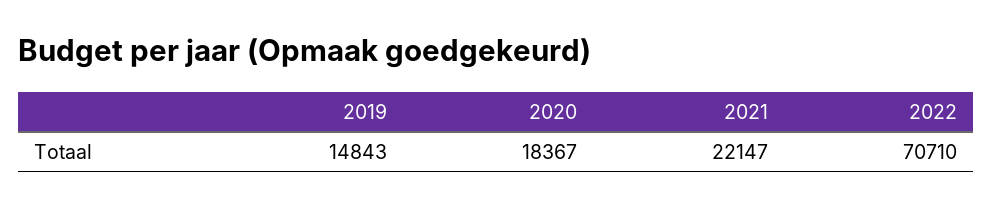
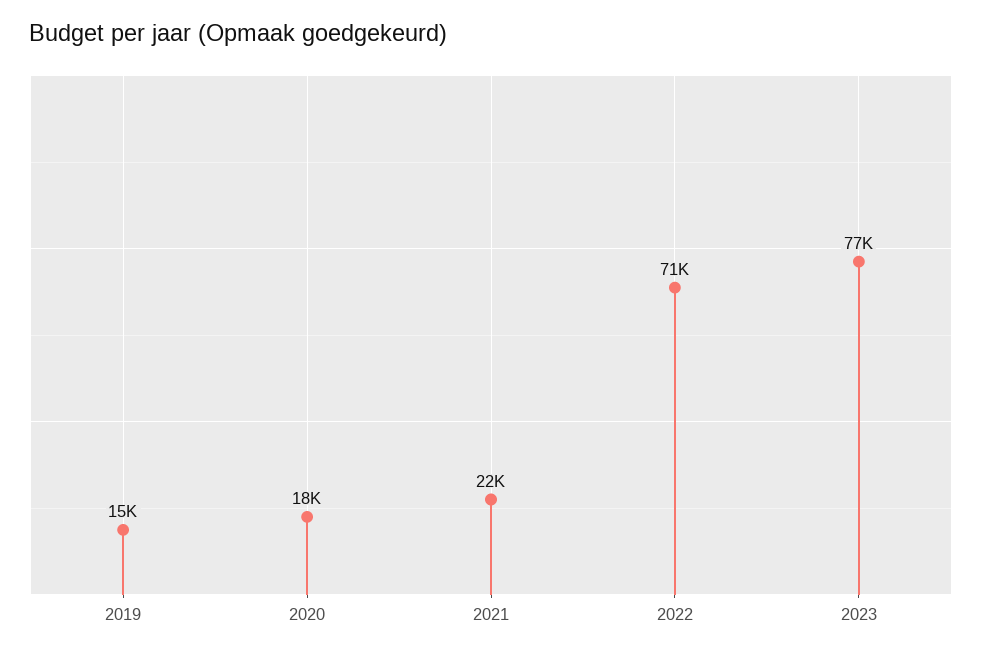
2023: none -> 77000

